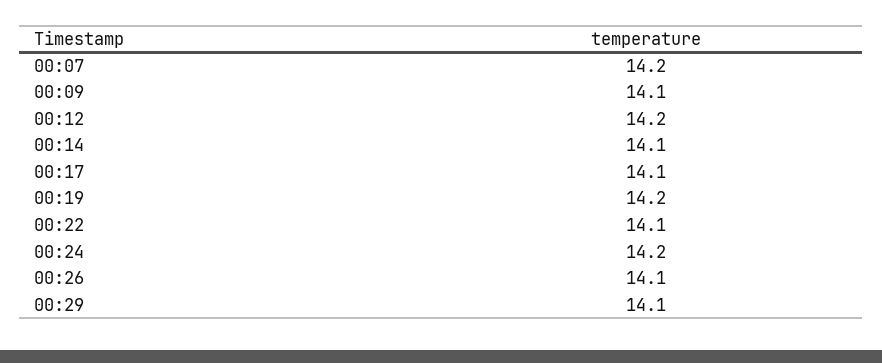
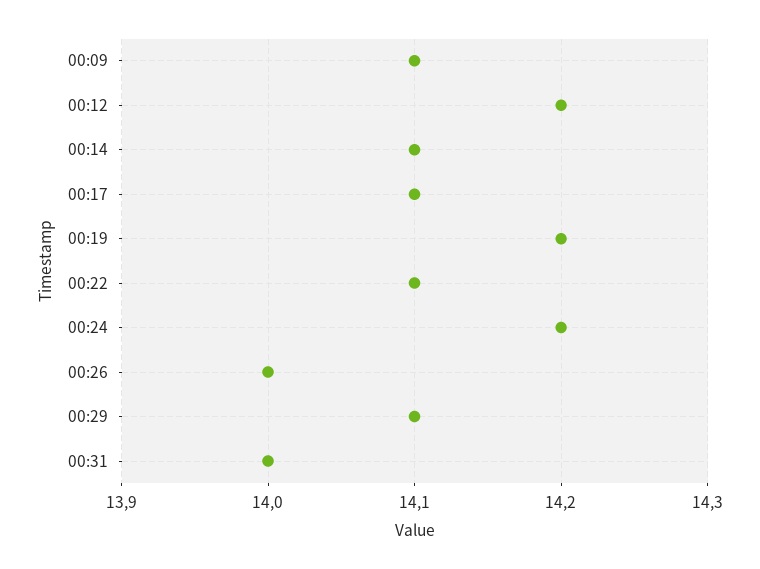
00:07: 14.2 -> none
00:26: 14.1 -> 14
00:31: none -> 14

